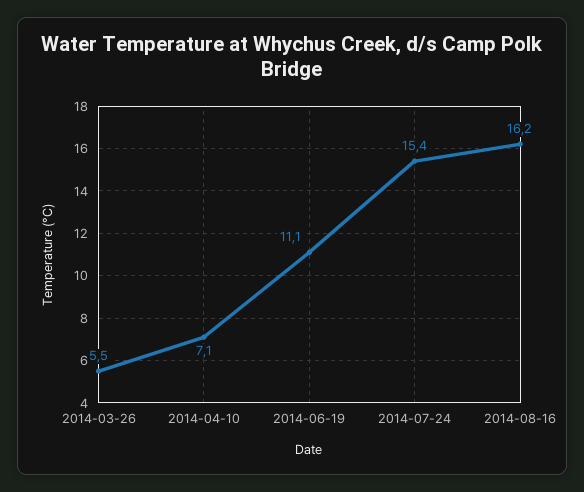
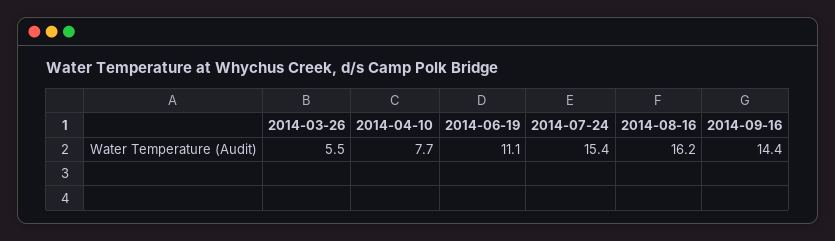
2014-04-10: 7.1 -> 7.7
2014-09-16: none -> 14.4

